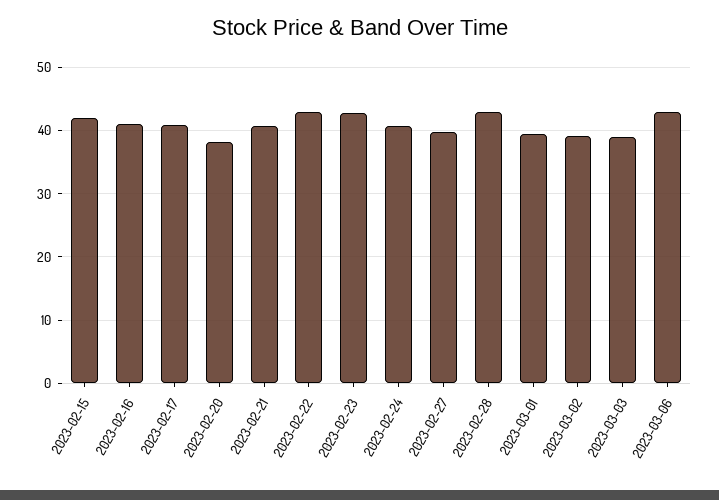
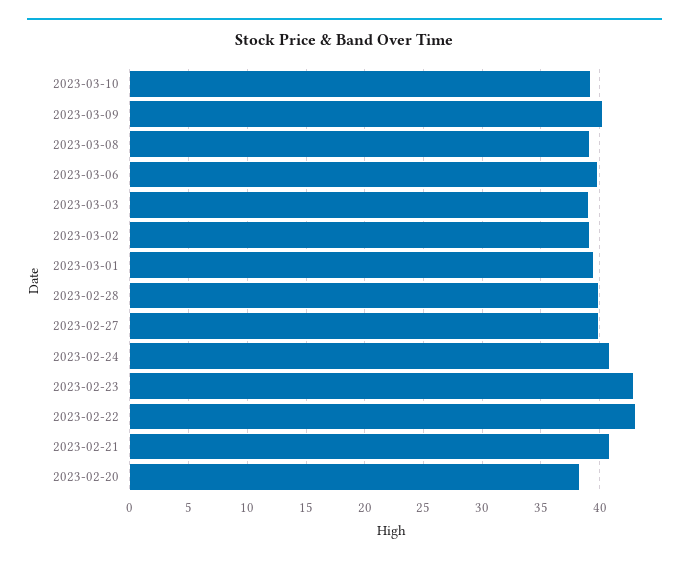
2023-02-15: 42 -> none
2023-02-16: 41 -> none
2023-02-17: 41 -> none
2023-02-28: 43 -> 40
2023-03-06: 43 -> 40
2023-03-10: none -> 39
2023-03-09: none -> 40
2023-03-08: none -> 39

